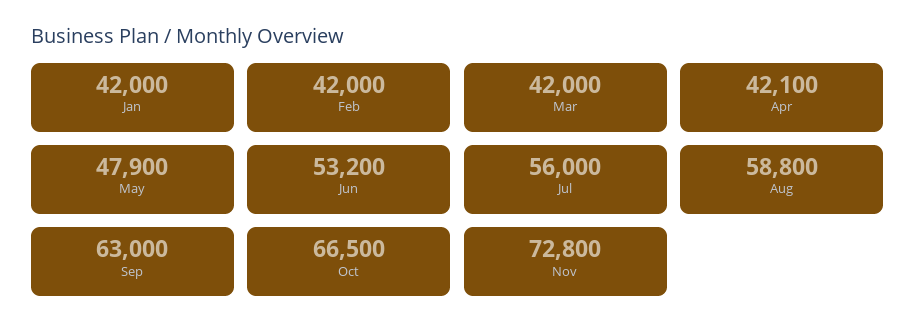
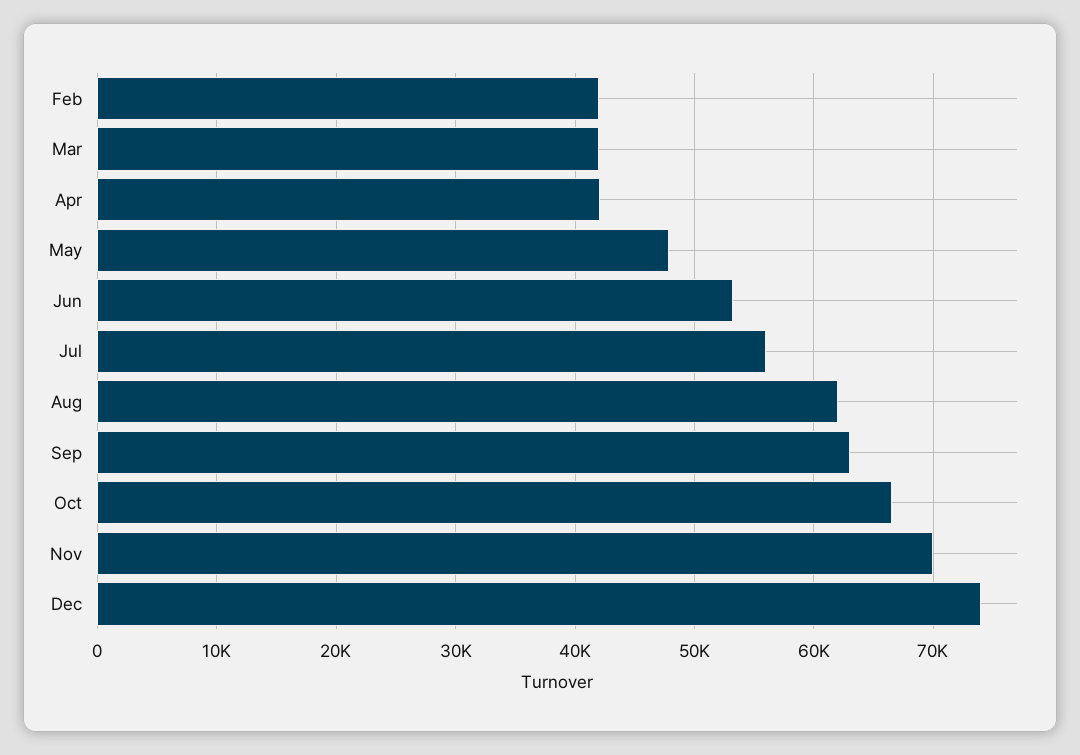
Jan: 42000 -> none
Aug: 58800 -> 62000
Nov: 72800 -> 70000
Dec: none -> 74000

